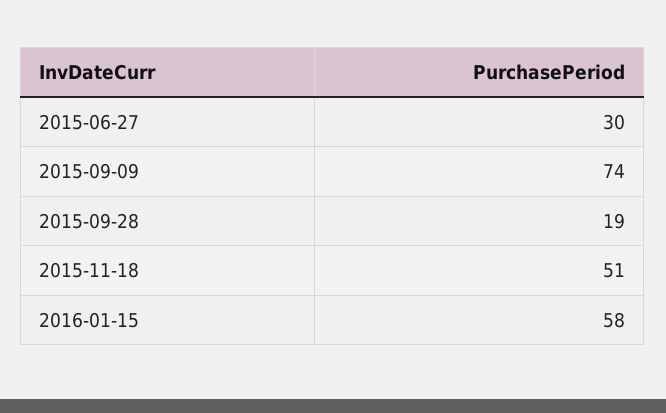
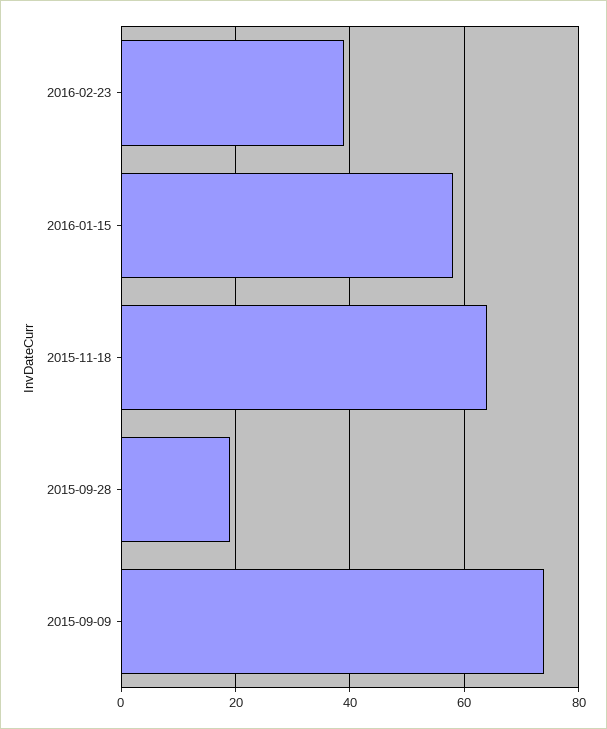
2015-06-27: 30 -> none
2015-11-18: 51 -> 65
2016-02-23: none -> 40

